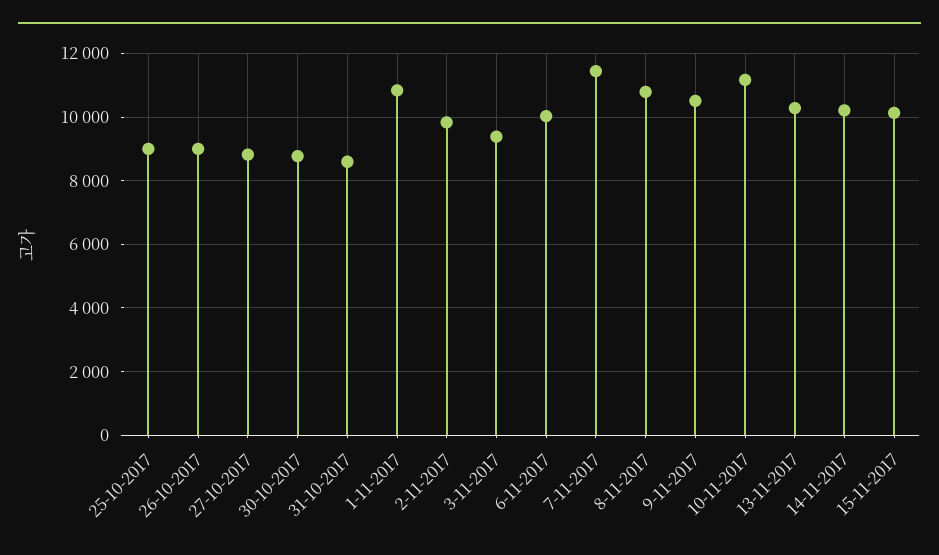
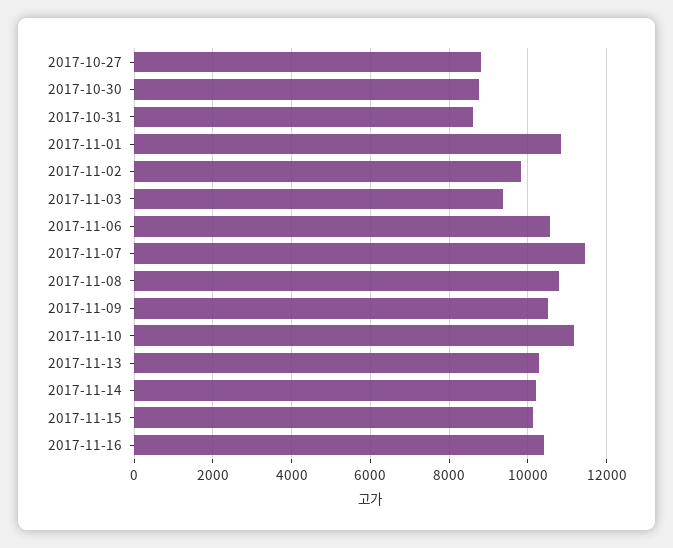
25-10-2017: 9000 -> none
26-10-2017: 9000 -> none
6-11-2017: 10000 -> 10600
2017-11-16: none -> 10400

